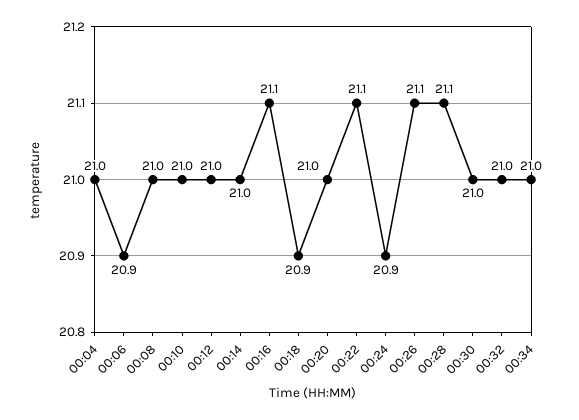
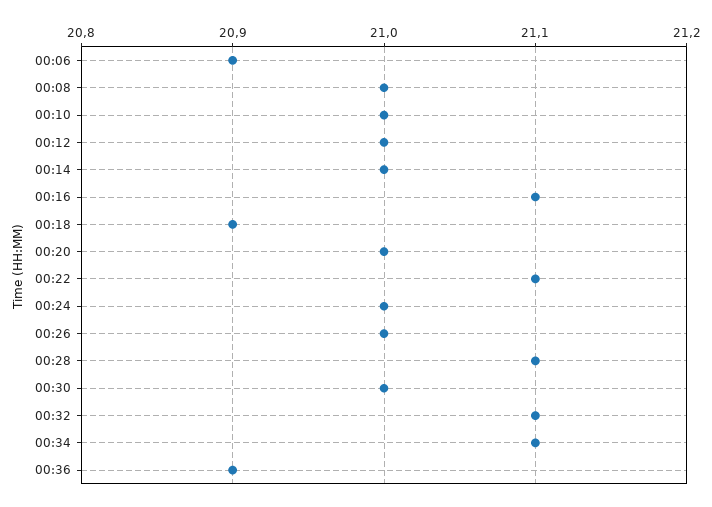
00:04: 21 -> none
00:24: 20.9 -> 21
00:26: 21.1 -> 21
00:32: 21 -> 21.1
00:34: 21 -> 21.1
00:36: none -> 20.9

